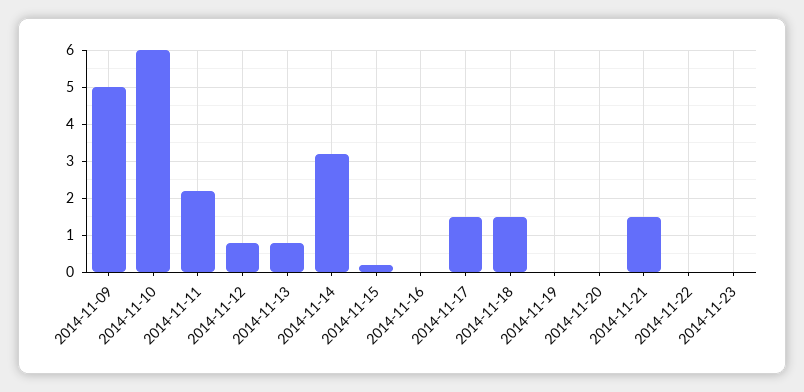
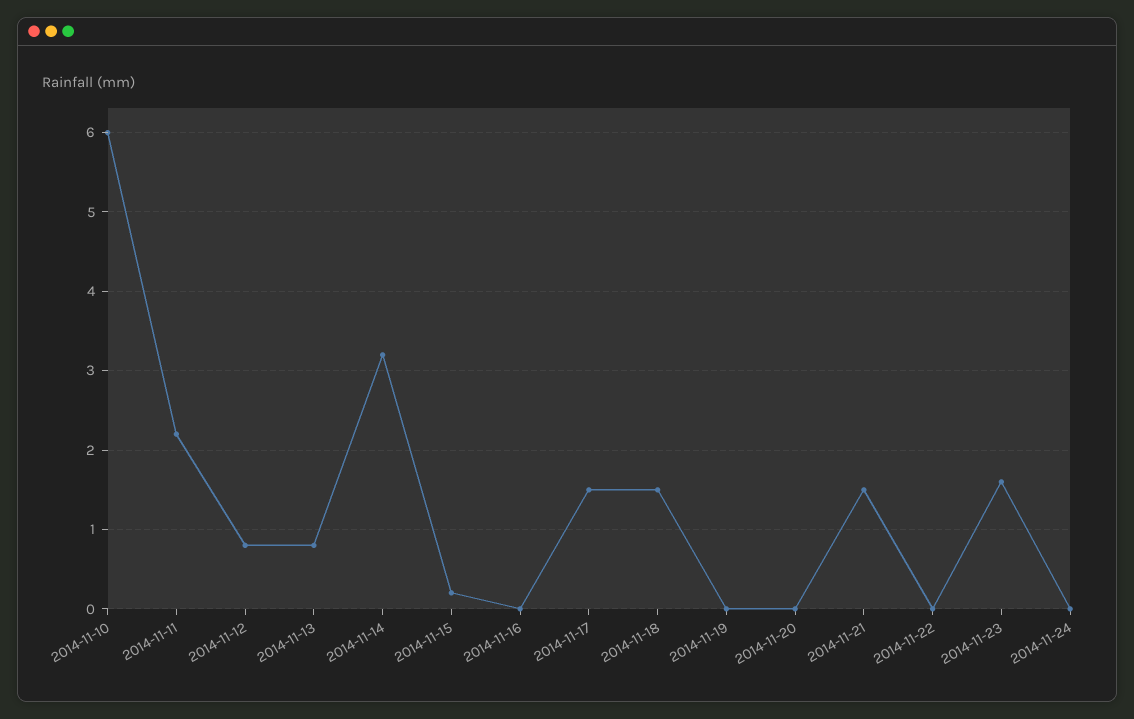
2014-11-09: 5 -> none
2014-11-23: 0 -> 1.6
2014-11-24: none -> 0

